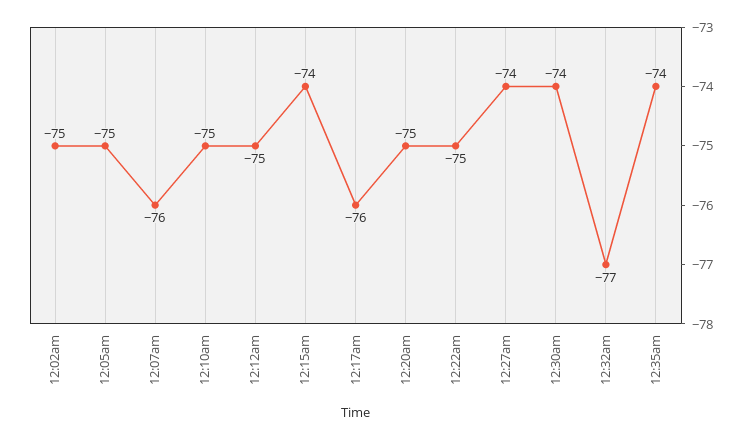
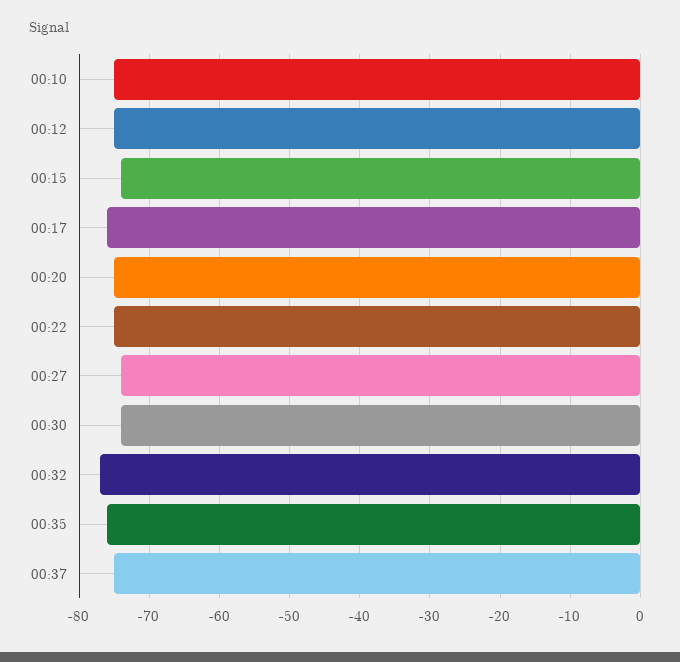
12:02am: -75 -> none
12:05am: -75 -> none
12:07am: -76 -> none
12:35am: -74 -> -76
00:37: none -> -75

